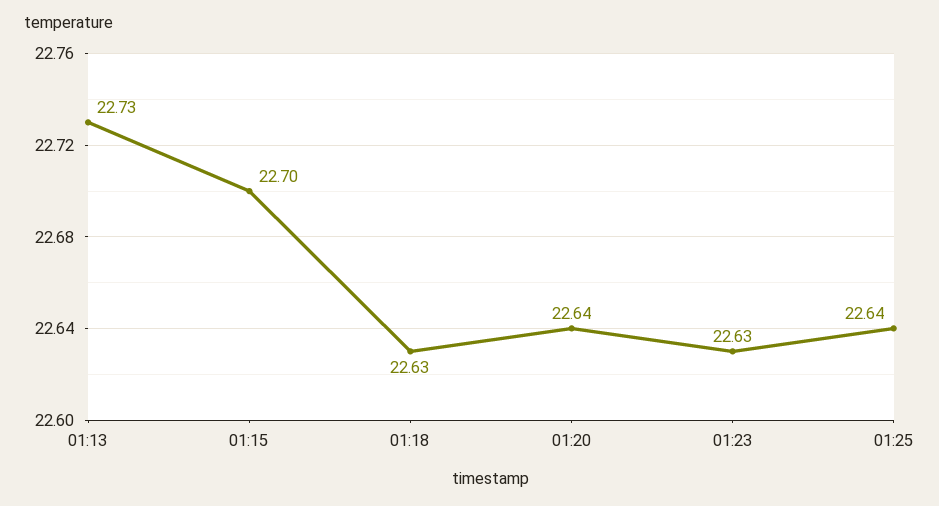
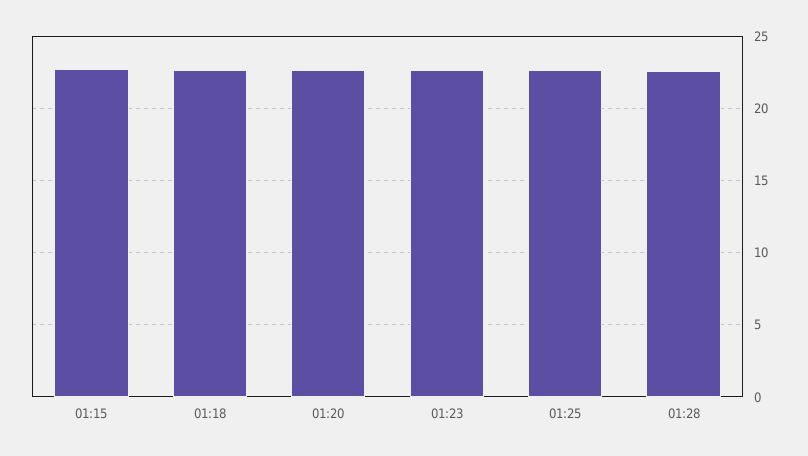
01:13: 22.73 -> none
01:28: none -> 22.5

